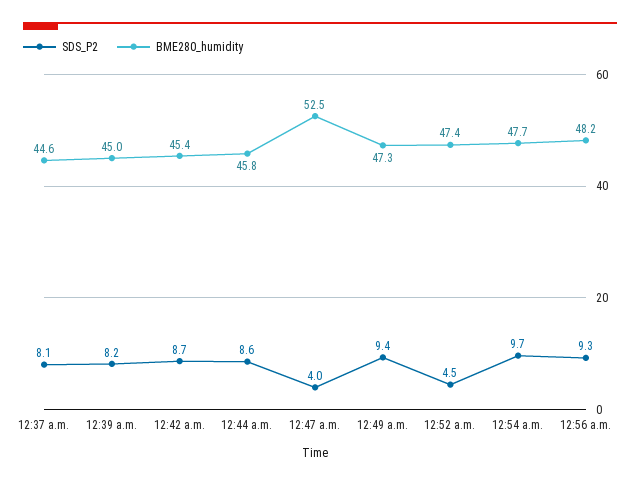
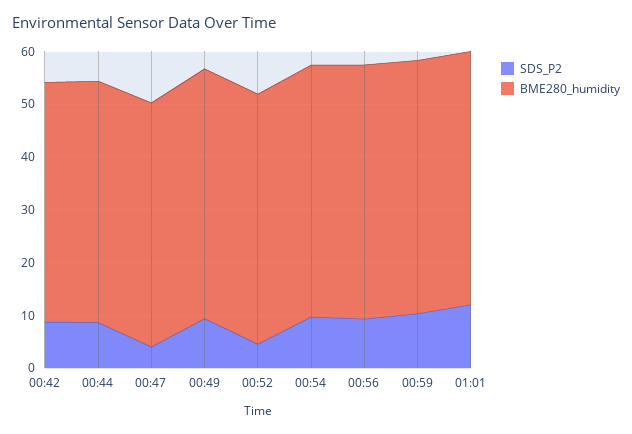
SDS_P2, 12:37 a.m.: 8.1 -> none
BME280_humidity, 12:37 a.m.: 44.6 -> none
SDS_P2, 12:39 a.m.: 8.2 -> none
BME280_humidity, 12:39 a.m.: 45 -> none
BME280_humidity, 12:47 a.m.: 52.5 -> 46
SDS_P2, 00:59: none -> 10
BME280_humidity, 00:59: none -> 48
SDS_P2, 01:01: none -> 12
BME280_humidity, 01:01: none -> 48

